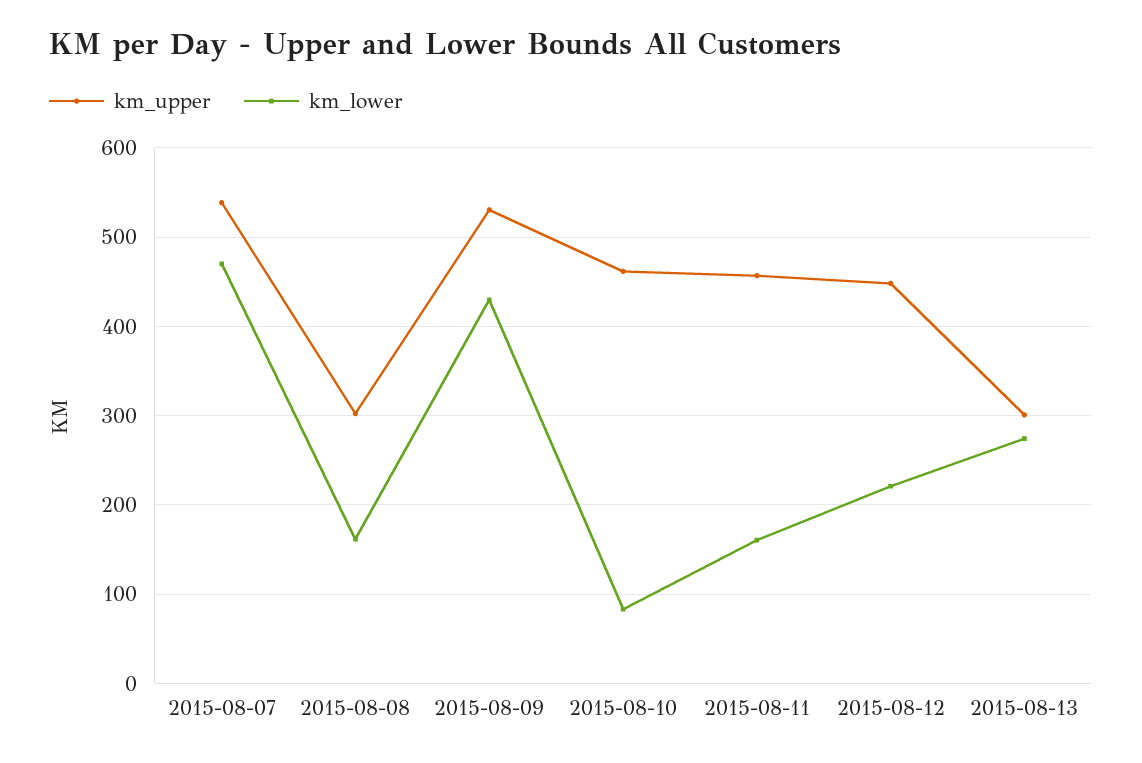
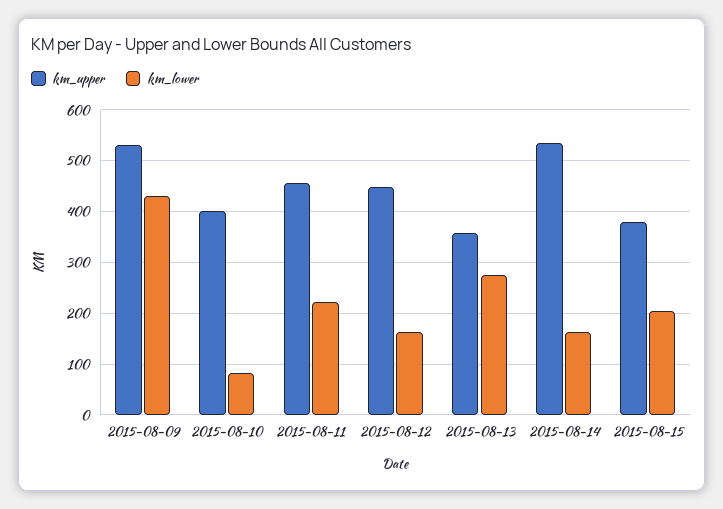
km_upper, 2015-08-07: 540 -> none
km_lower, 2015-08-07: 470 -> none
km_upper, 2015-08-08: 300 -> none
km_lower, 2015-08-08: 160 -> none
km_upper, 2015-08-10: 460 -> 400
km_lower, 2015-08-11: 160 -> 220
km_lower, 2015-08-12: 220 -> 160
km_upper, 2015-08-13: 300 -> 360
km_upper, 2015-08-14: none -> 540
km_lower, 2015-08-14: none -> 160
km_upper, 2015-08-15: none -> 380
km_lower, 2015-08-15: none -> 200

